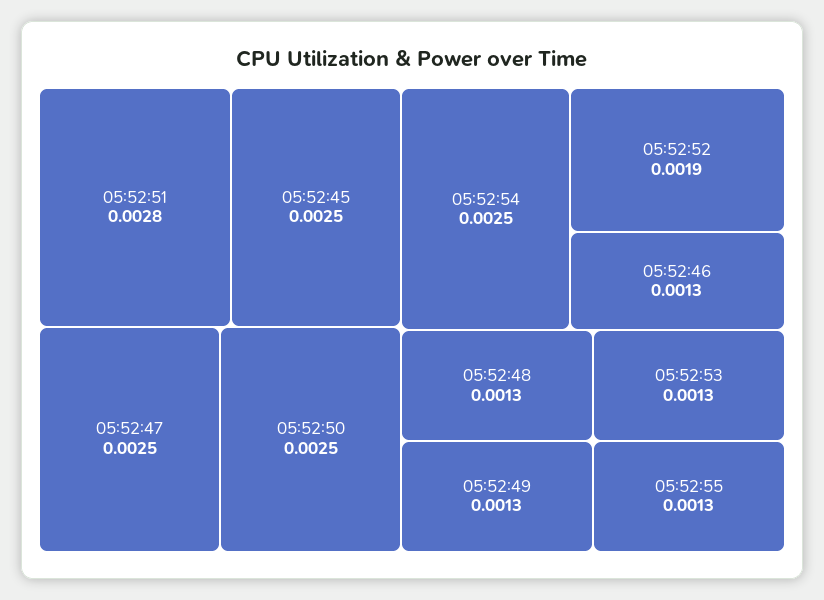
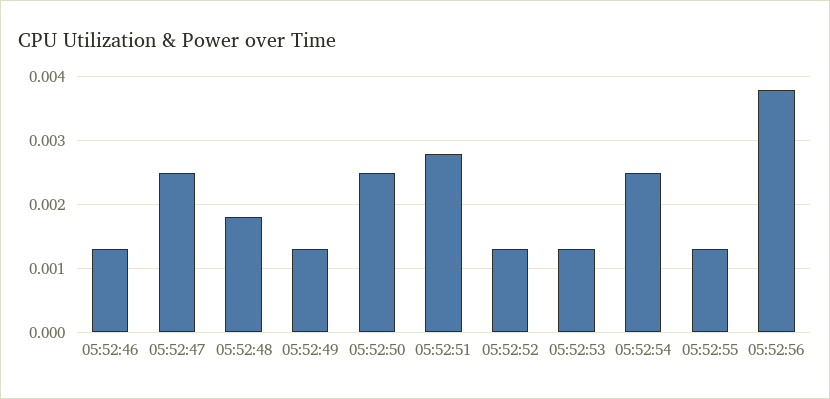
05:52:45: 0.0025 -> none
05:52:52: 0.0019 -> 0.0013
05:52:48: 0.0013 -> 0.0018
05:52:56: none -> 0.0038

